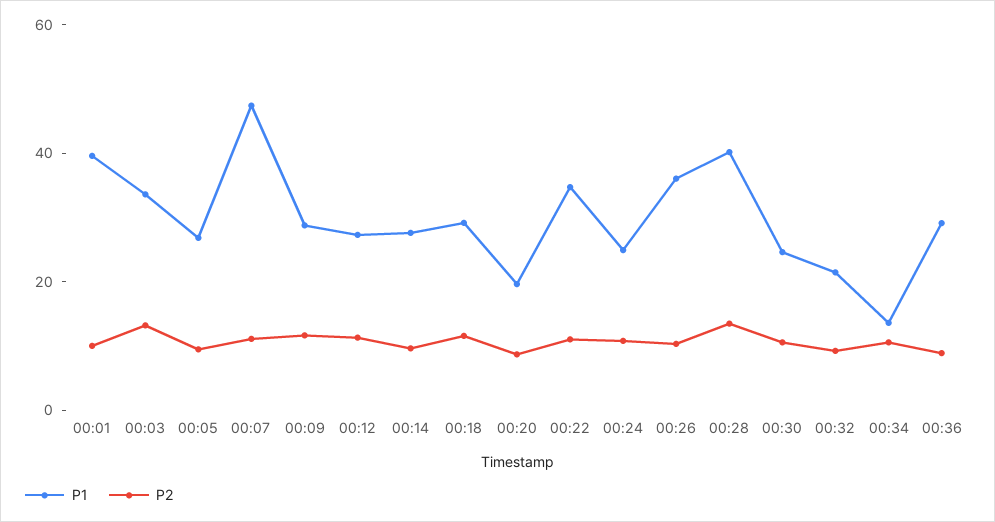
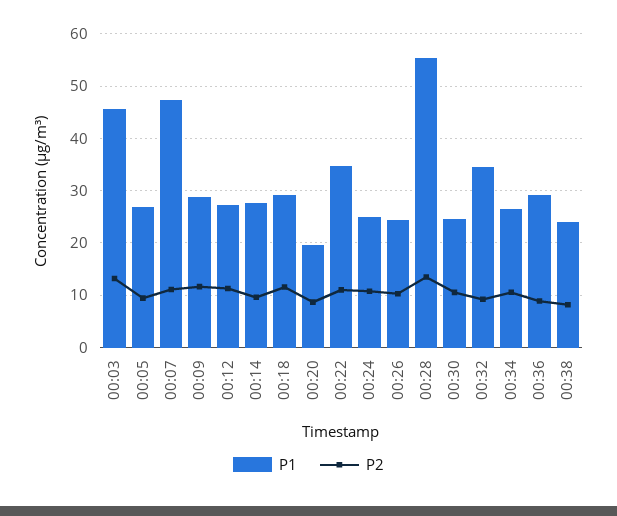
P1, 00:01: 40 -> none
P2, 00:01: 10 -> none
P1, 00:03: 35 -> 46
P1, 00:26: 35 -> 24
P1, 00:28: 40 -> 56
P1, 00:32: 20 -> 34
P1, 00:34: 15 -> 26
P1, 00:38: none -> 24
P2, 00:38: none -> 8

